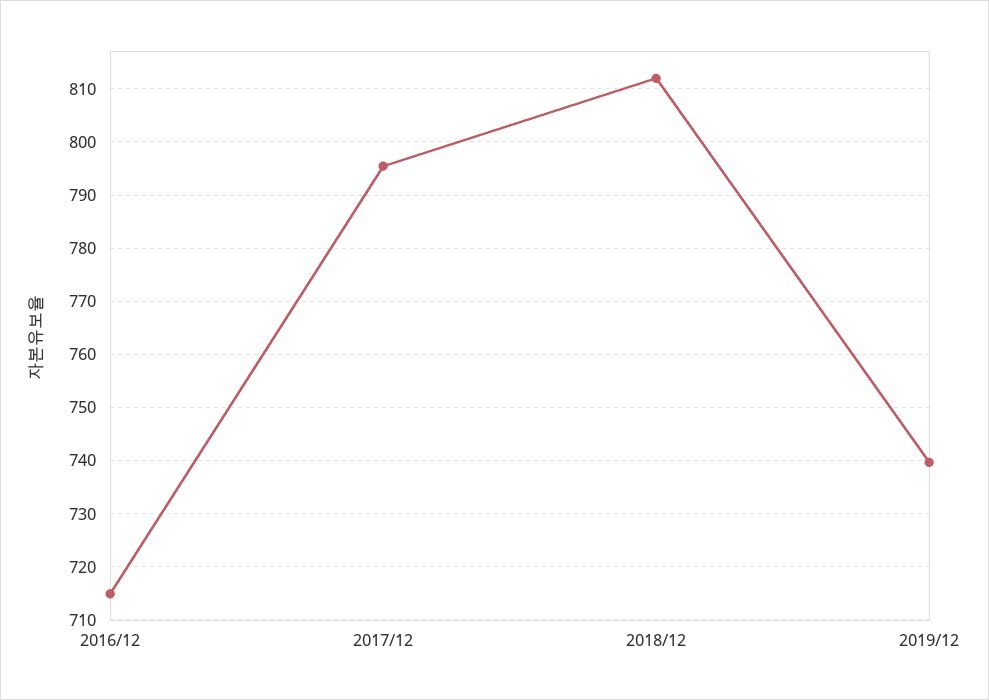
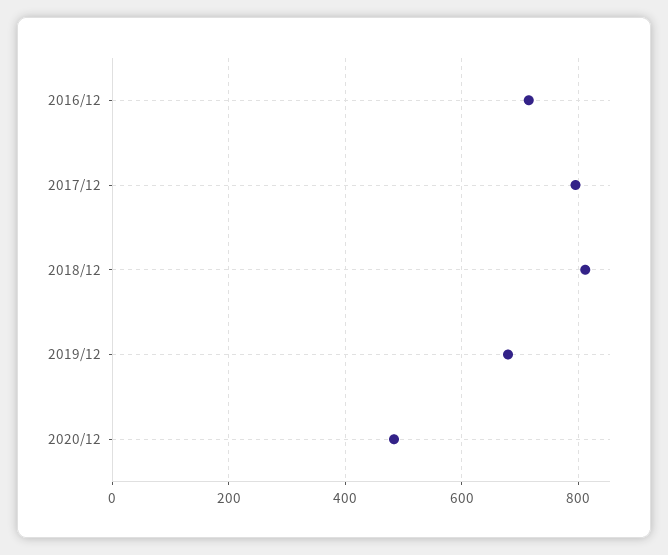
2019/12: 740 -> 680
2020/12: none -> 480

